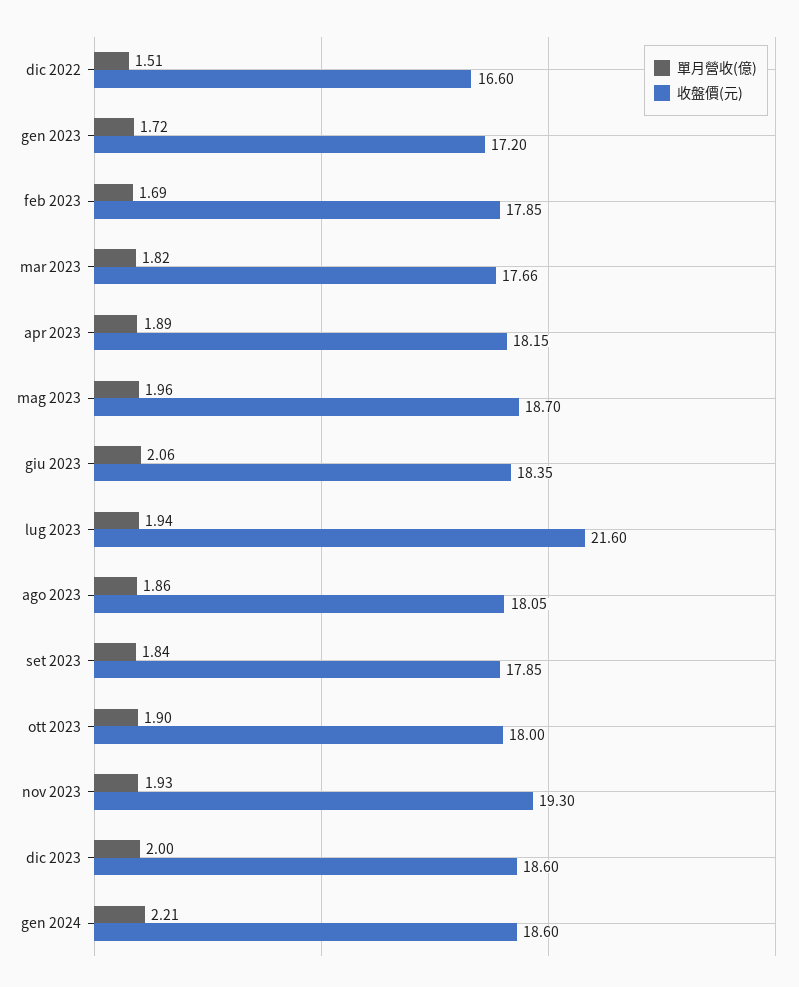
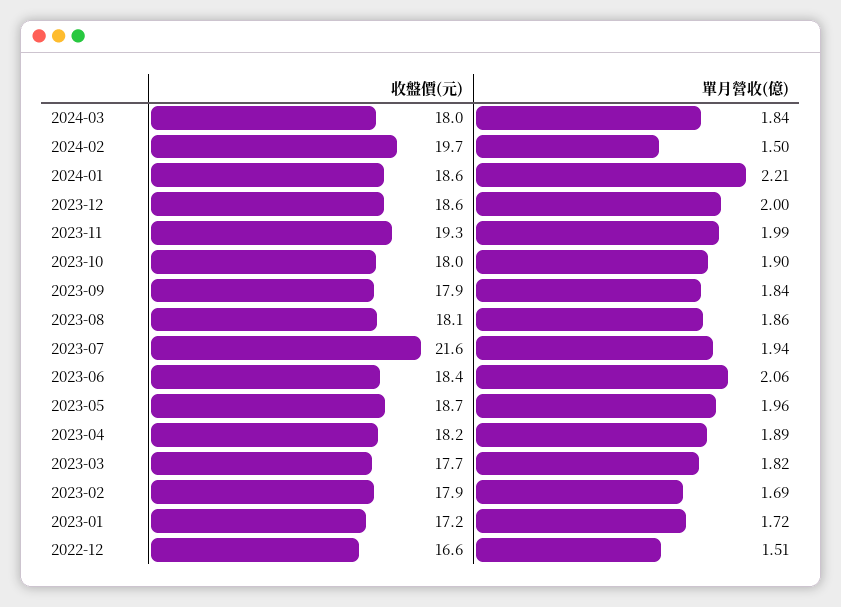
單月營收(億), nov 2023: 1.93 -> 1.99
收盤價(元), 2024-03: none -> 18
單月營收(億), 2024-03: none -> 1.84
收盤價(元), 2024-02: none -> 19.7
單月營收(億), 2024-02: none -> 1.5

